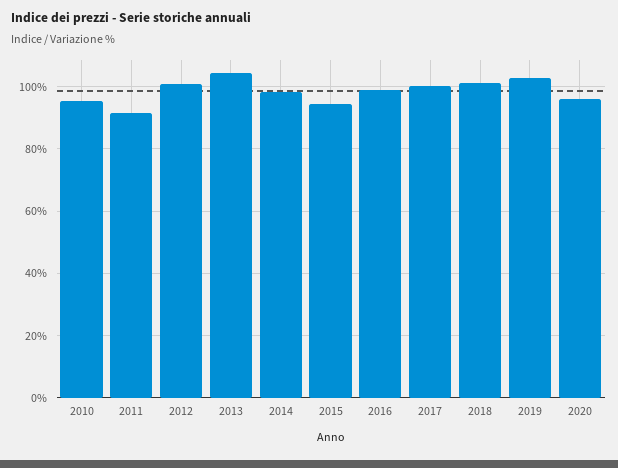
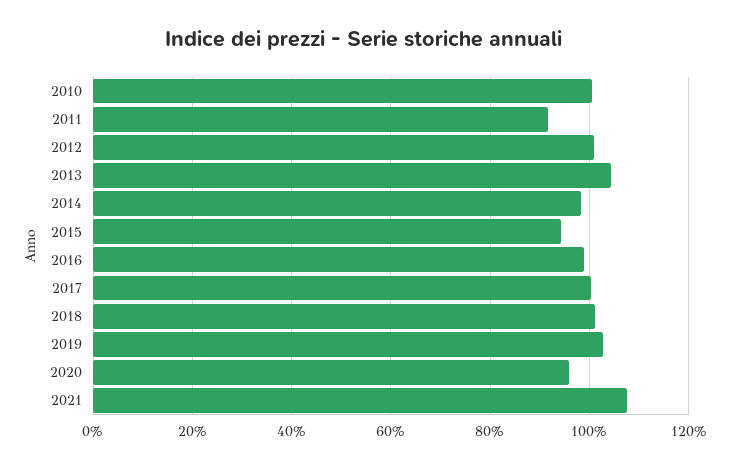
2010: 96 -> 100
2021: none -> 108

